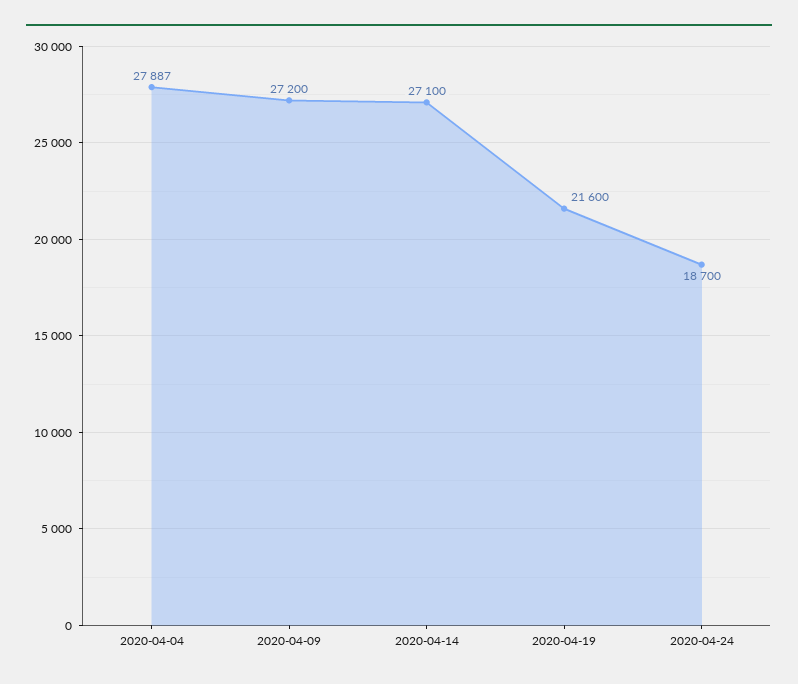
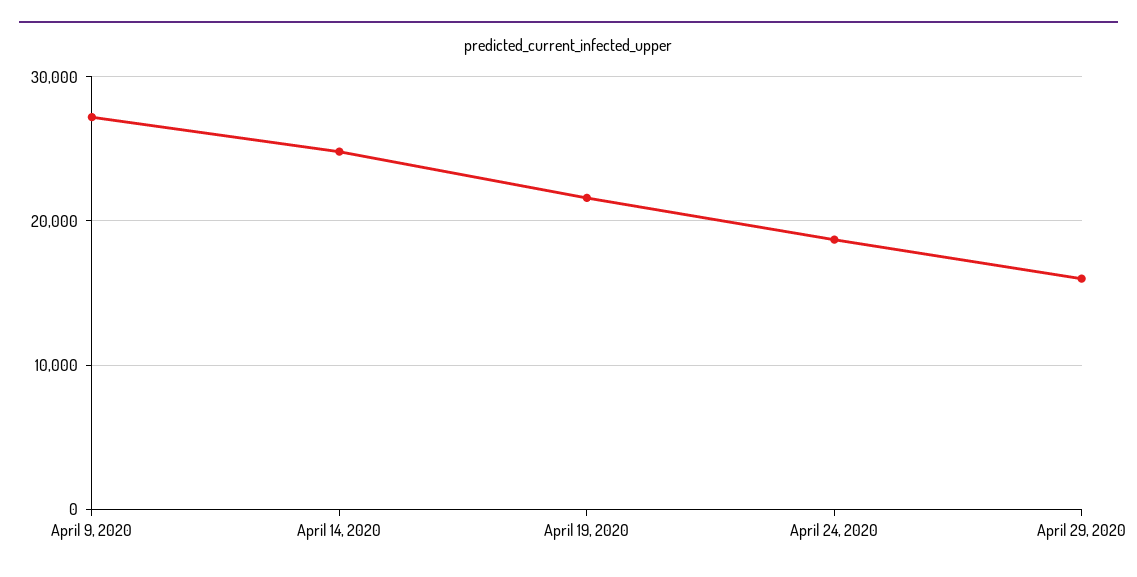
2020-04-04: 27887 -> none
2020-04-14: 27100 -> 25000
April 29, 2020: none -> 16000

